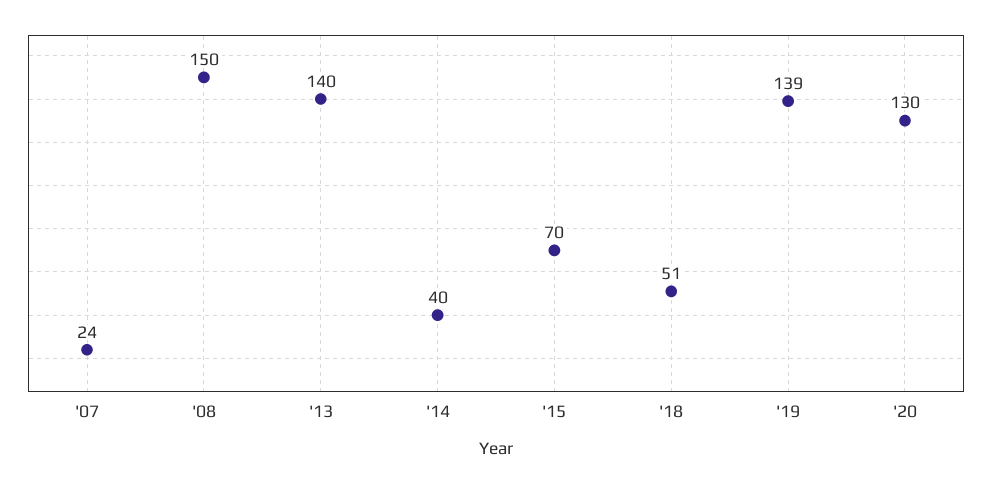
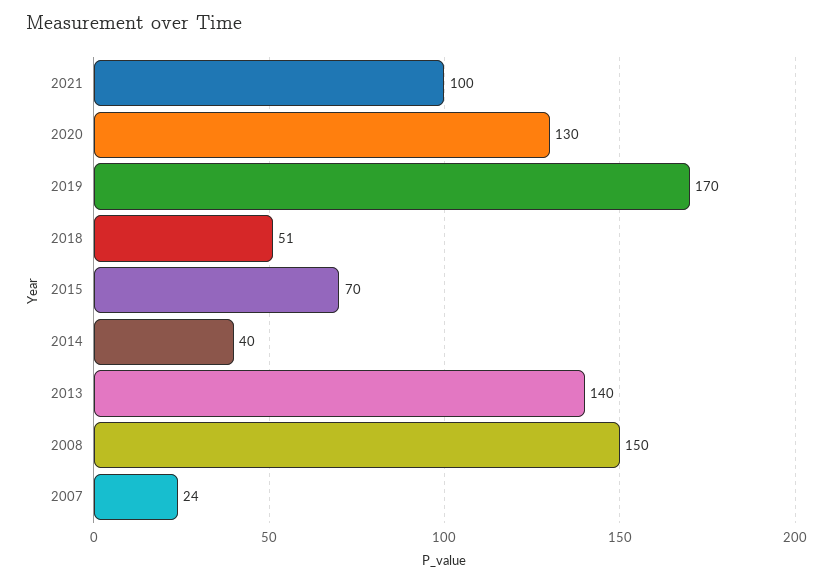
'19: 139 -> 170
2021: none -> 100

